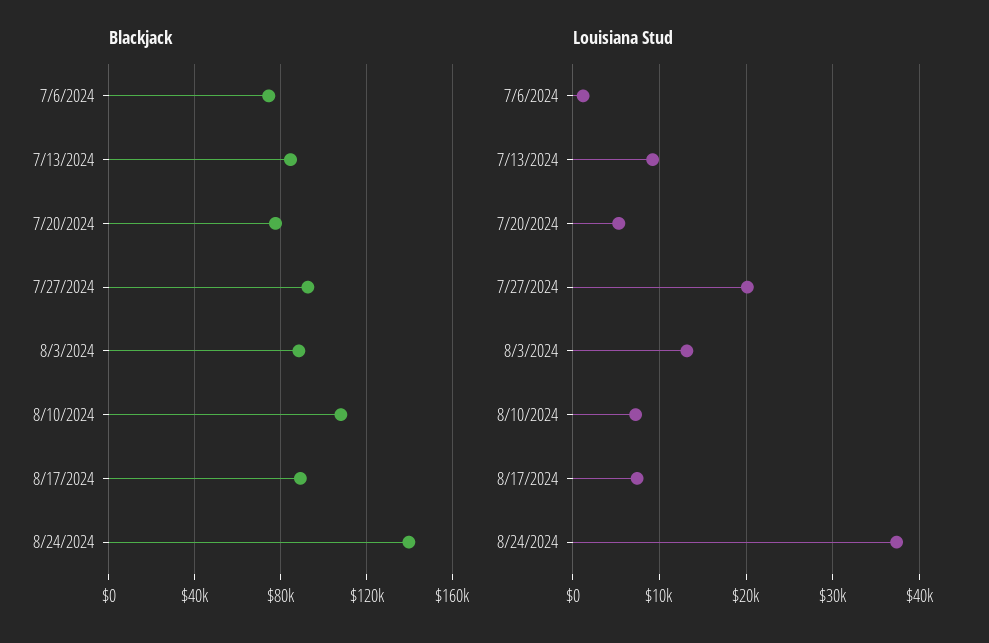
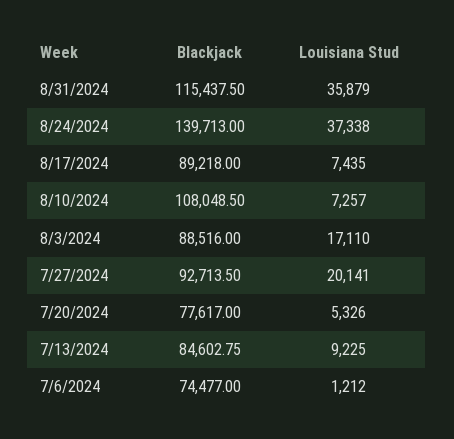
Louisiana Stud, 8/3/2024: 13000 -> 17110
Blackjack, 8/31/2024: none -> 115437.5
Louisiana Stud, 8/31/2024: none -> 35879

